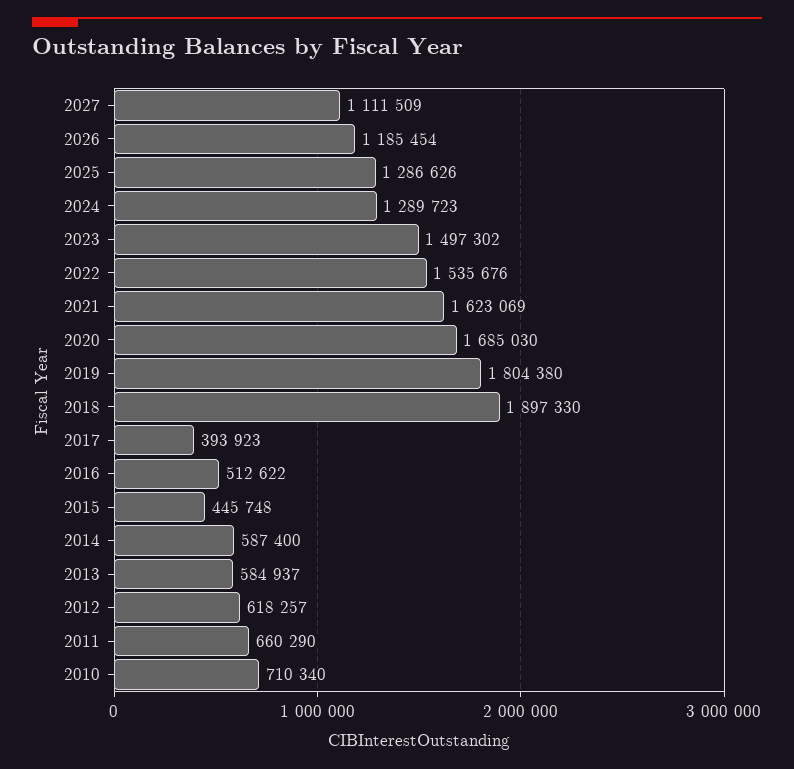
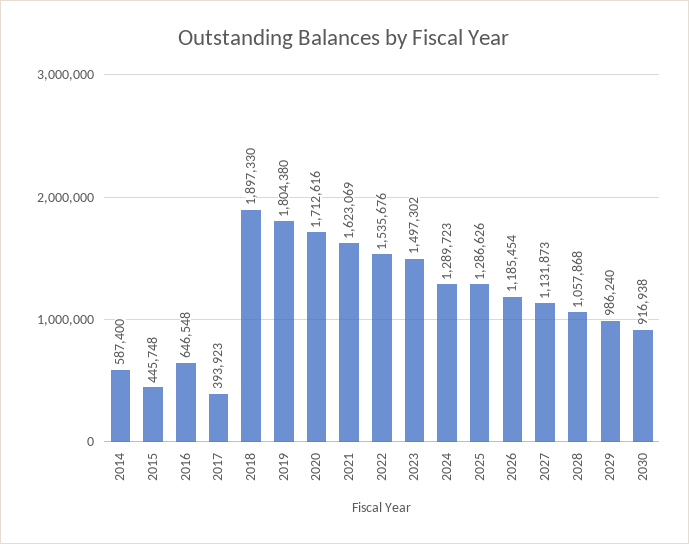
2027: 1111509 -> 1131873
2020: 1685030 -> 1712616
2016: 512622 -> 646548
2013: 584937 -> none
2012: 618257 -> none
2011: 660290 -> none
2010: 710340 -> none
2028: none -> 1057868
2029: none -> 986240
2030: none -> 916938

